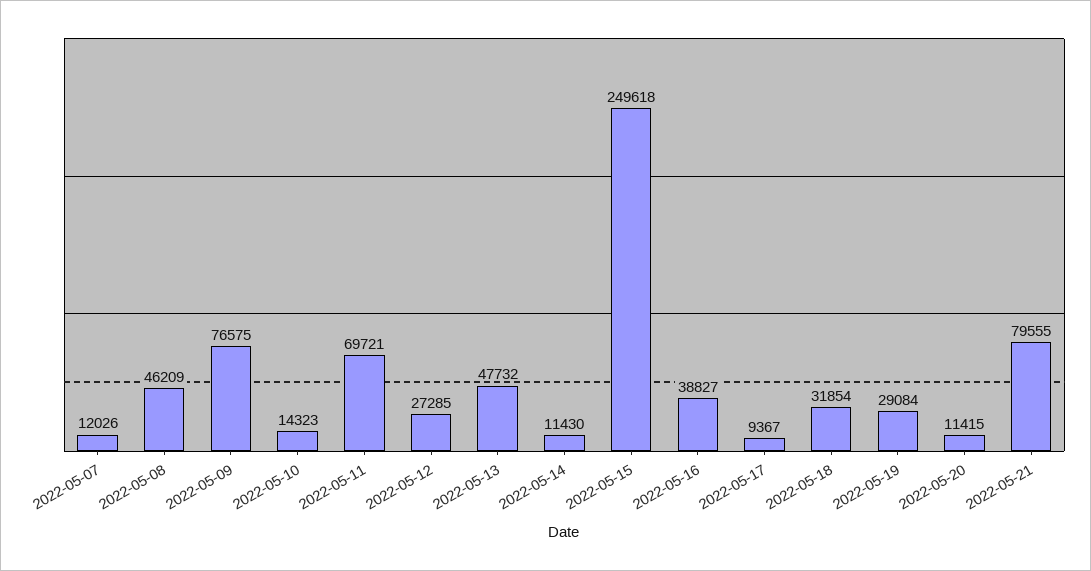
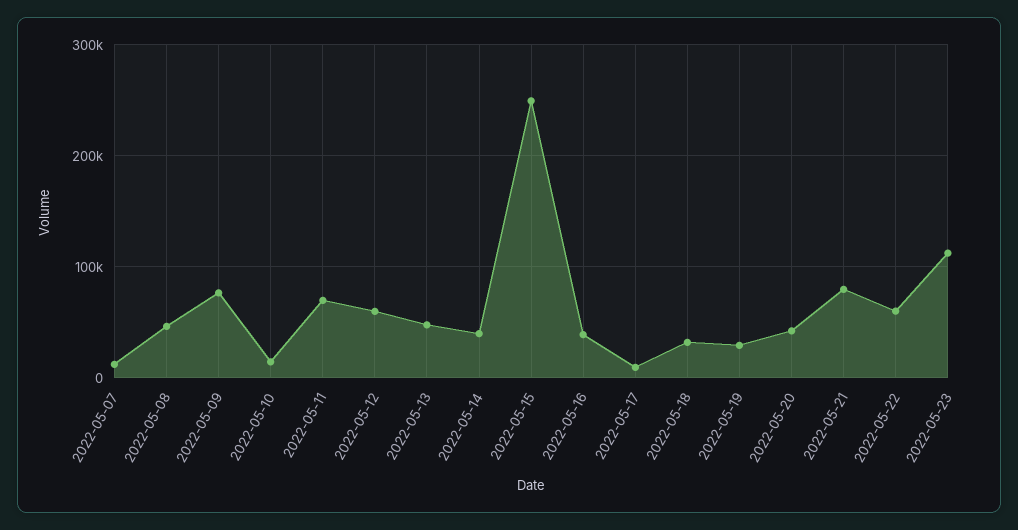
2022-05-12: 27285 -> 60000
2022-05-14: 11430 -> 40000
2022-05-20: 11415 -> 40000
2022-05-22: none -> 60000
2022-05-23: none -> 110000

